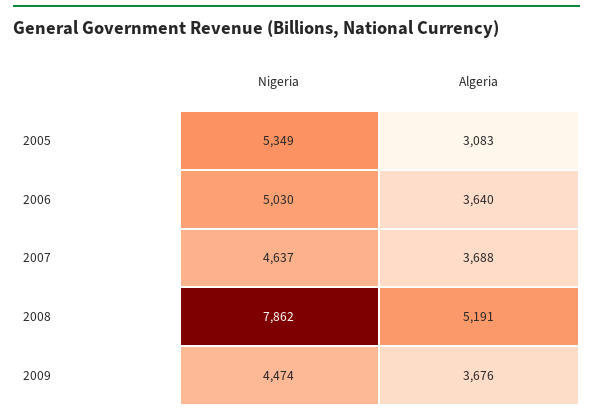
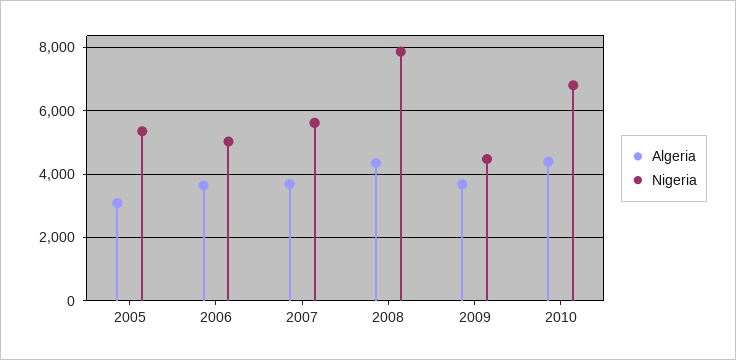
Nigeria, 2007: 4637 -> 5600
Algeria, 2008: 5191 -> 4400
Algeria, 2010: none -> 4400
Nigeria, 2010: none -> 6800

